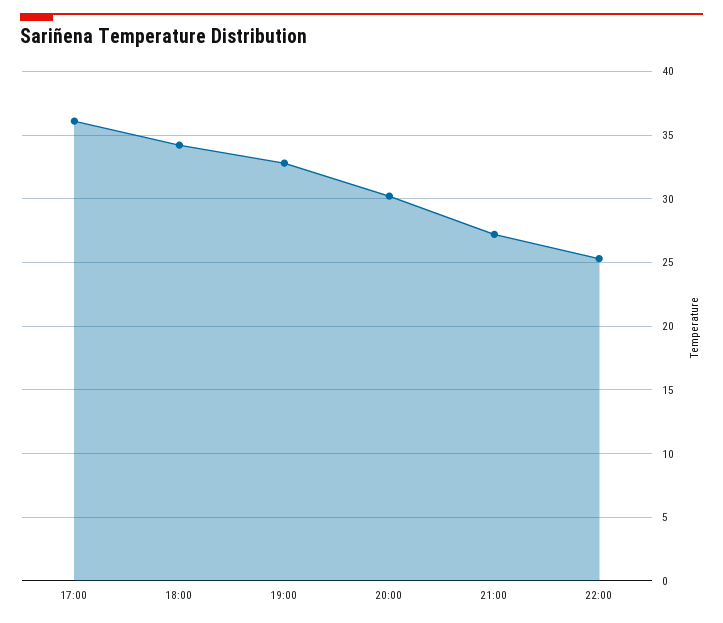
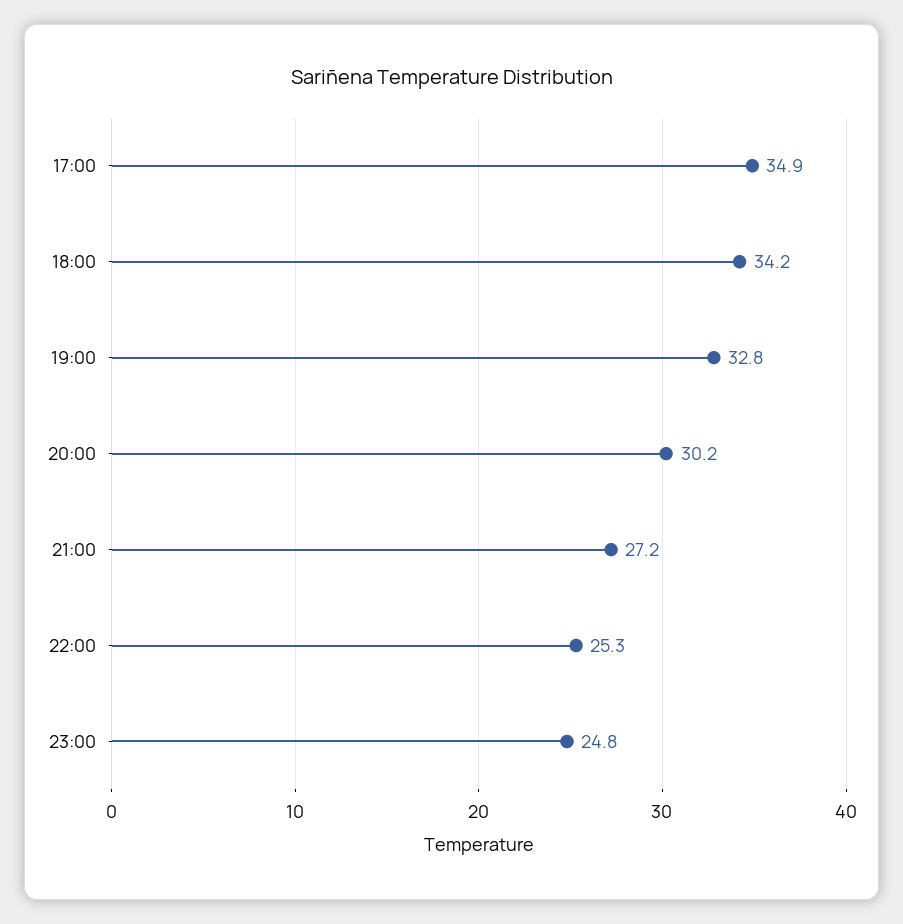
17:00: 36 -> 34.9
23:00: none -> 24.8

